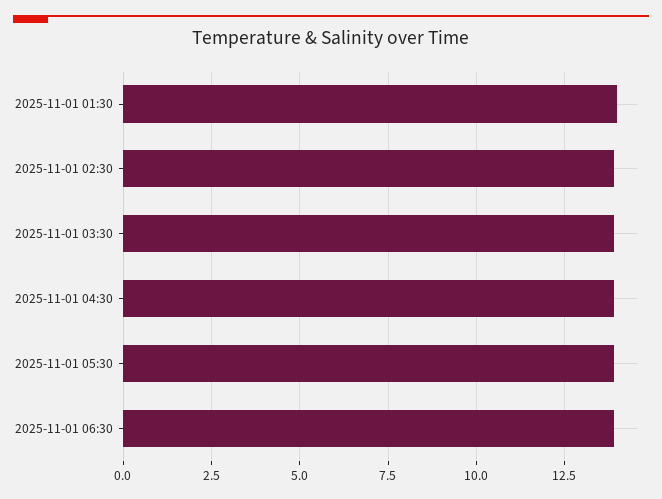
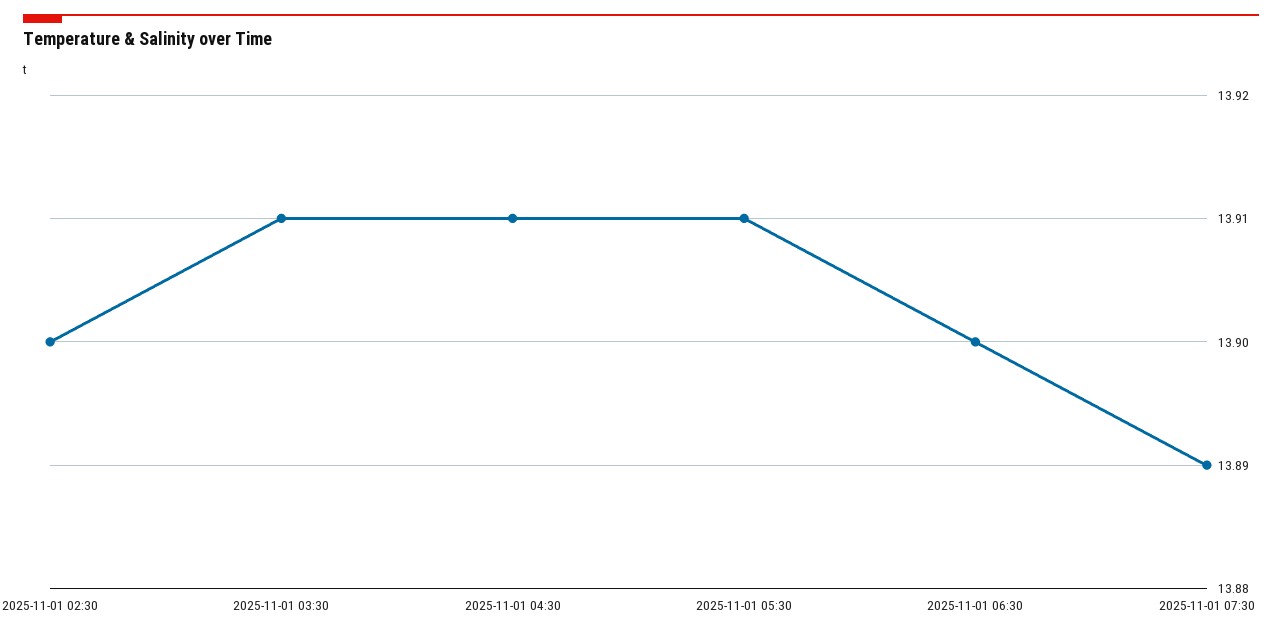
2025-11-01 01:30: 14 -> none
2025-11-01 07:30: none -> 13.89

